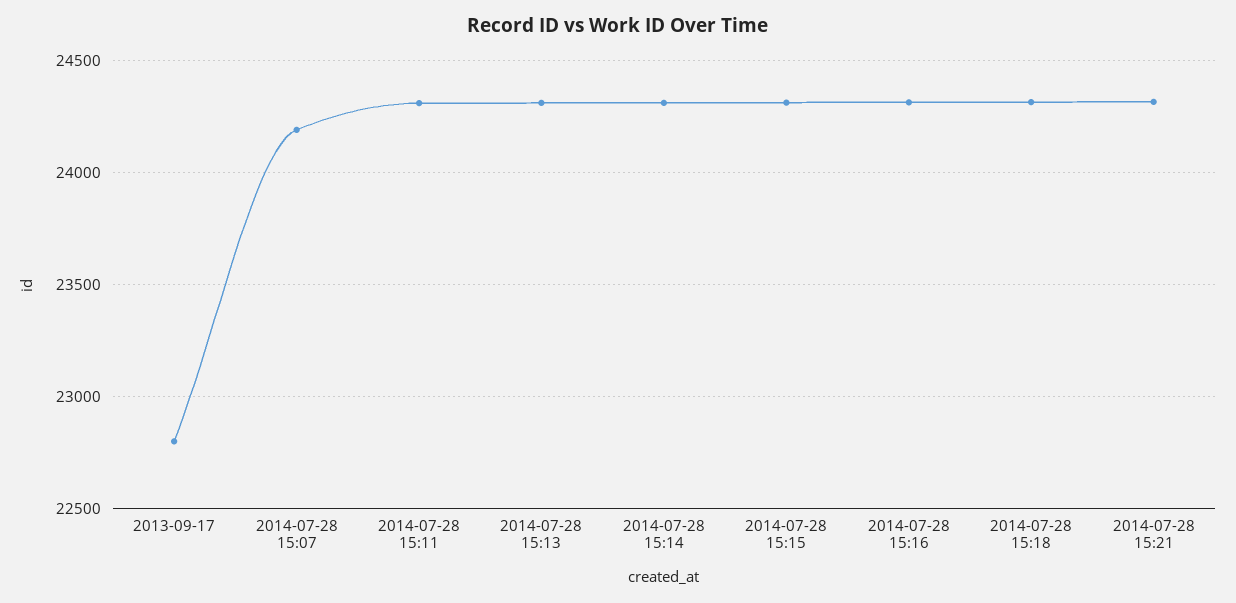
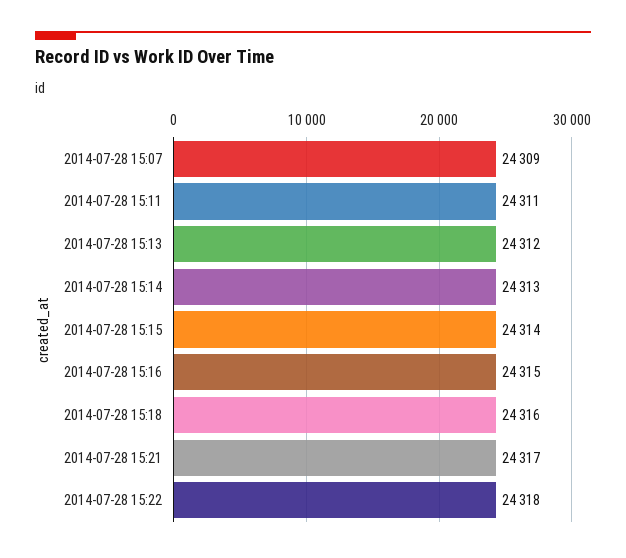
2013-09-17: 22800 -> none
2014-07-28 15:07: 24200 -> 24309
2014-07-28 15:22: none -> 24318

